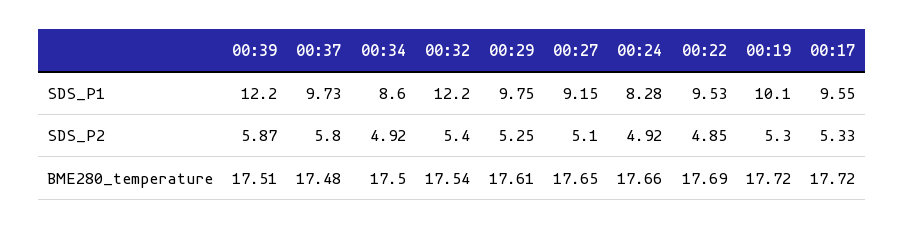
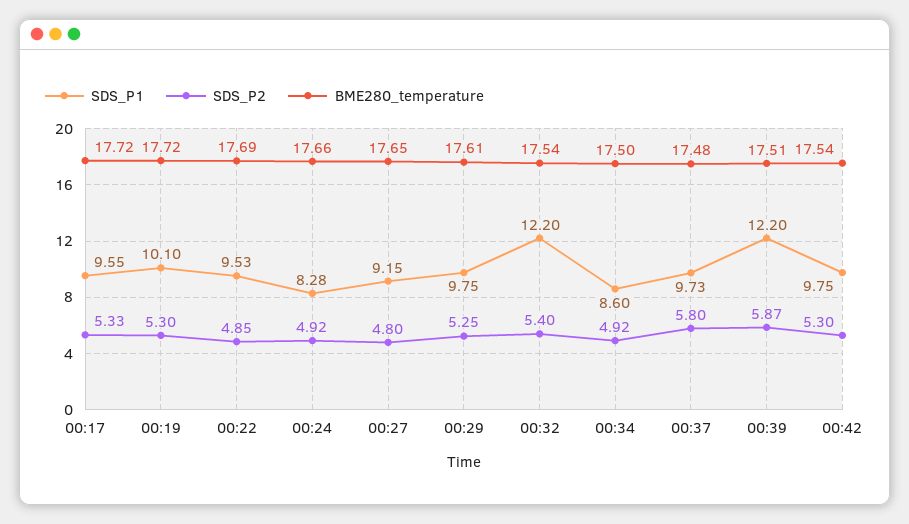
SDS_P2, 00:27: 5.1 -> 4.8
SDS_P1, 00:42: none -> 9.75
SDS_P2, 00:42: none -> 5.3
BME280_temperature, 00:42: none -> 17.54

